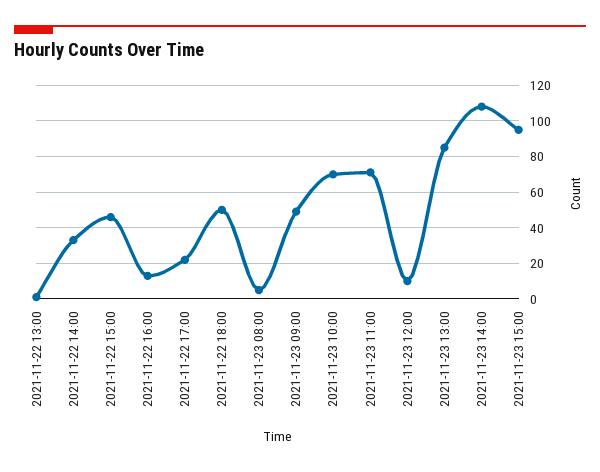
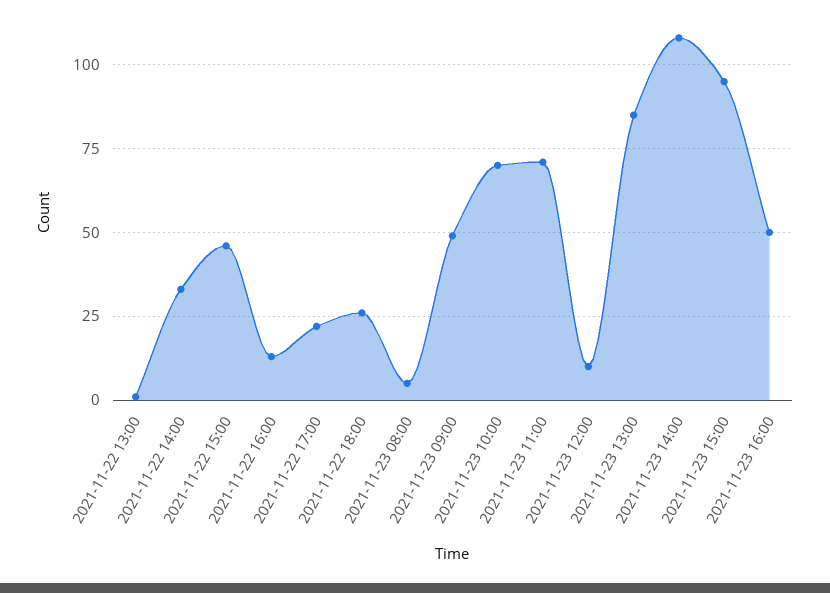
2021-11-22 18:00: 50 -> 25
2021-11-23 16:00: none -> 50

